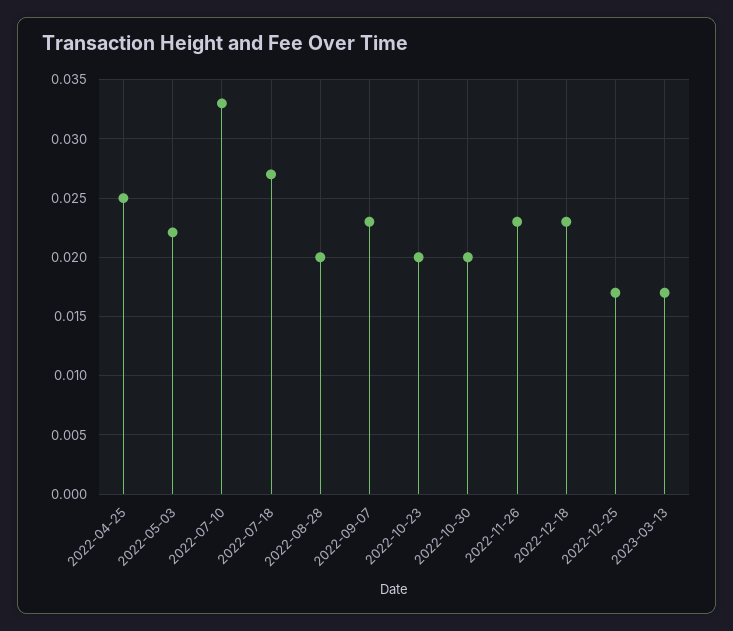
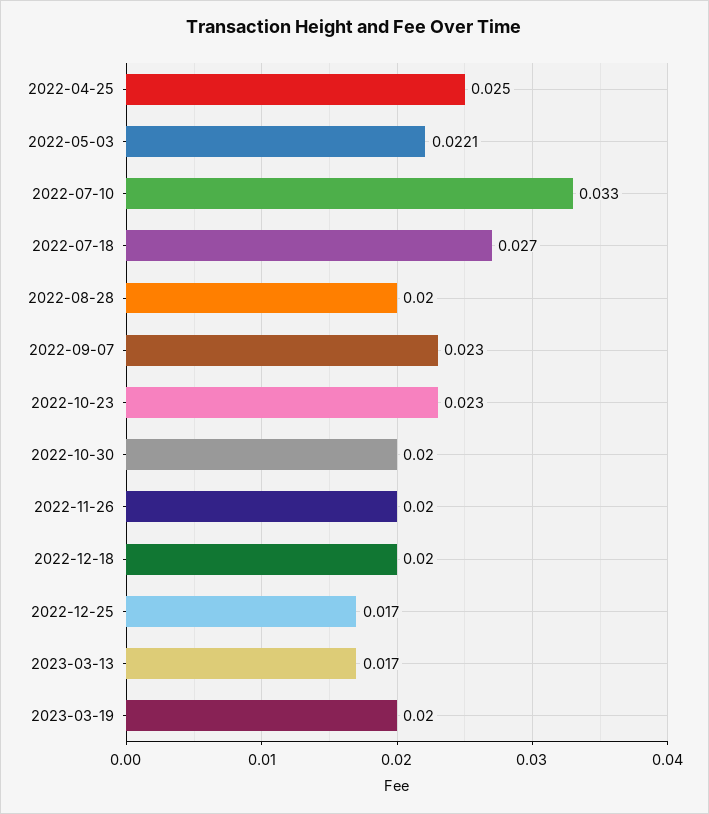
2022-10-23: 0.02 -> 0.023
2022-11-26: 0.023 -> 0.02
2022-12-18: 0.023 -> 0.02
2023-03-19: none -> 0.02

